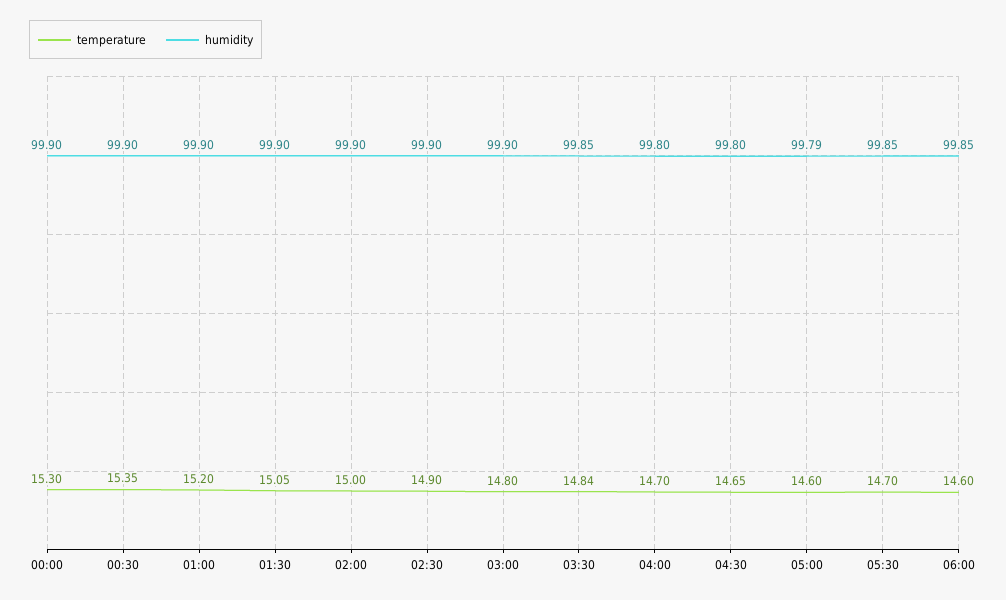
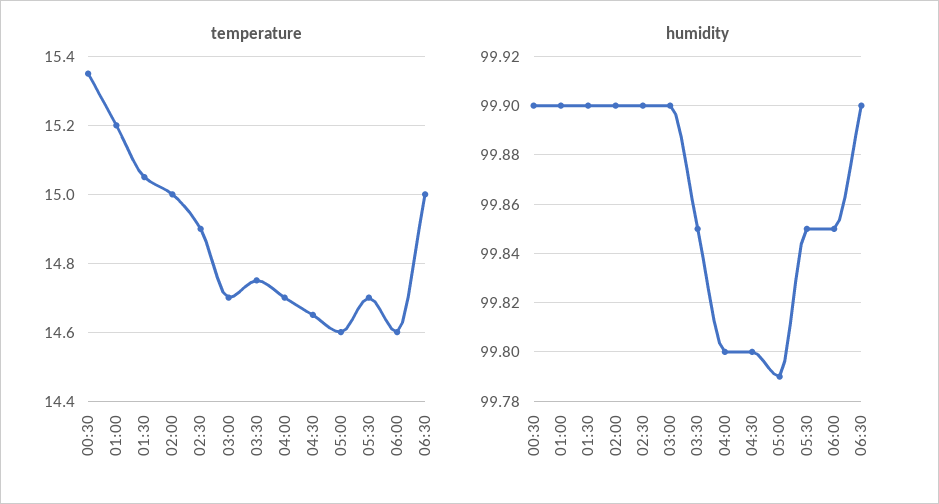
temperature, 00:00: 15.3 -> none
humidity, 00:00: 99.9 -> none
temperature, 03:00: 14.8 -> 14.7
temperature, 03:30: 14.84 -> 14.75
temperature, 06:30: none -> 15
humidity, 06:30: none -> 99.9

